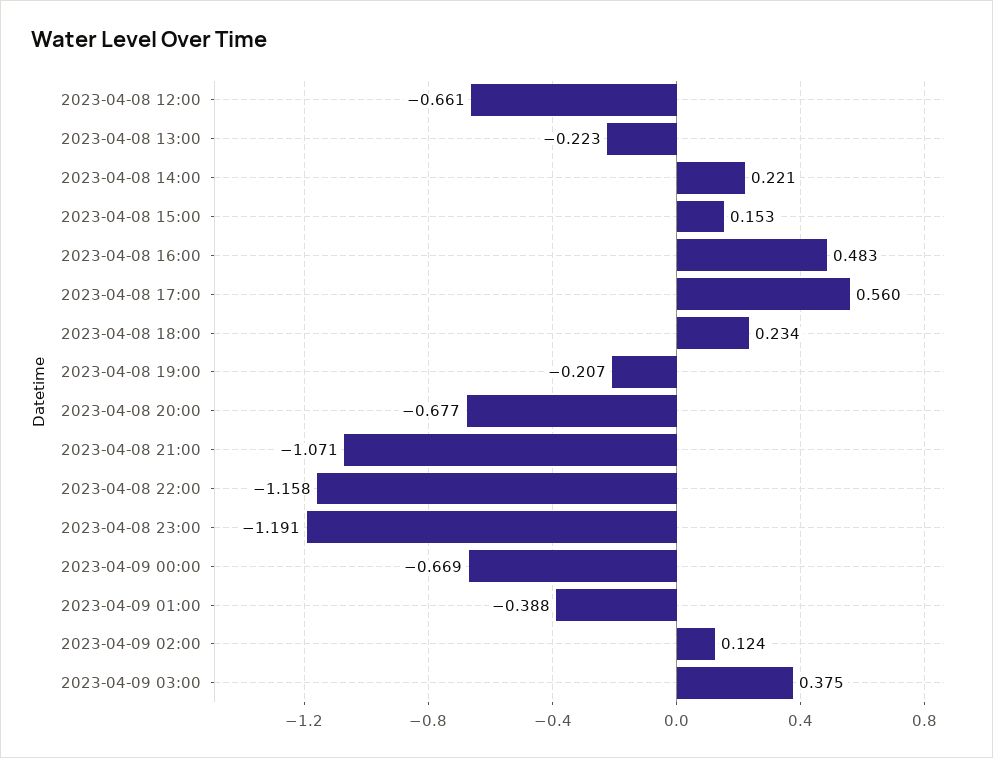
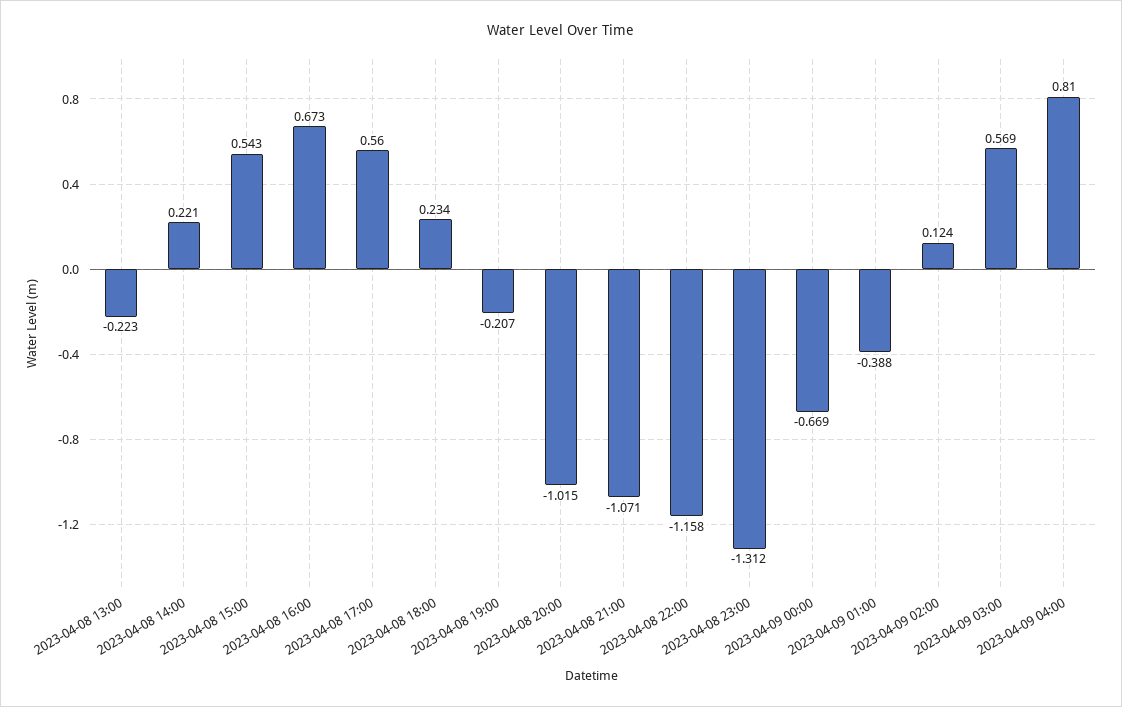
2023-04-08 12:00: -0.661 -> none
2023-04-08 15:00: 0.153 -> 0.543
2023-04-08 16:00: 0.483 -> 0.673
2023-04-08 20:00: -0.677 -> -1.015
2023-04-08 23:00: -1.191 -> -1.312
2023-04-09 03:00: 0.375 -> 0.569
2023-04-09 04:00: none -> 0.81

